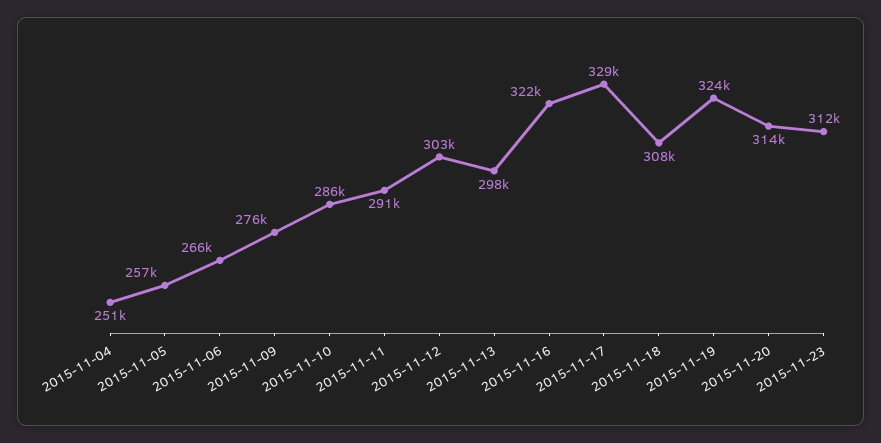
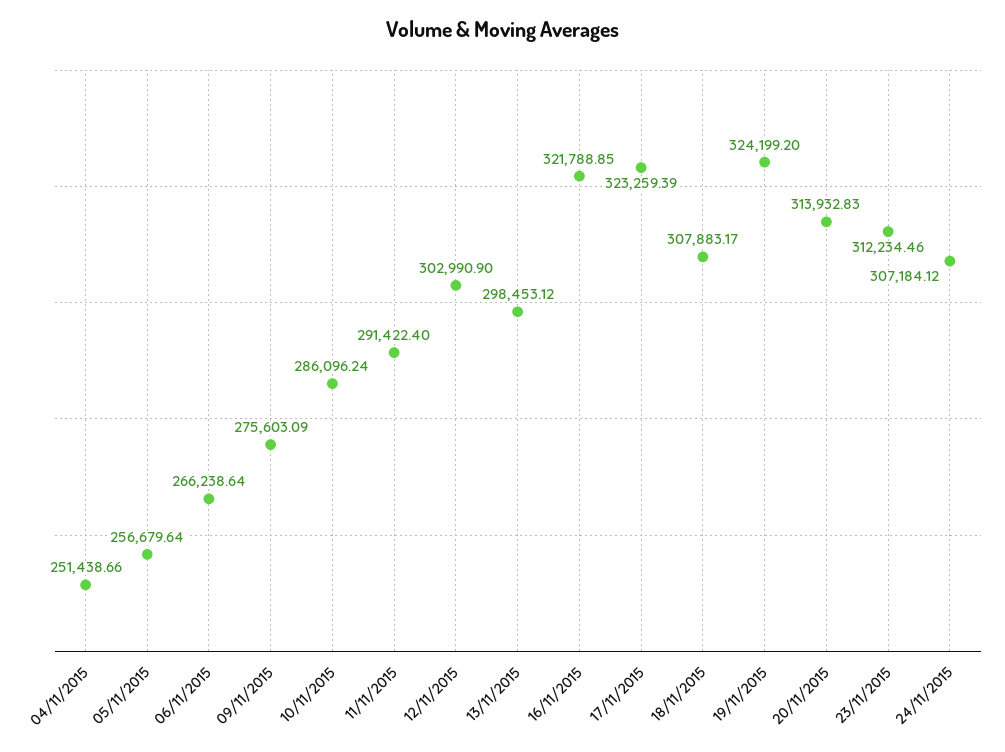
2015-11-17: 329000 -> 323259.39
24/11/2015: none -> 307184.12

